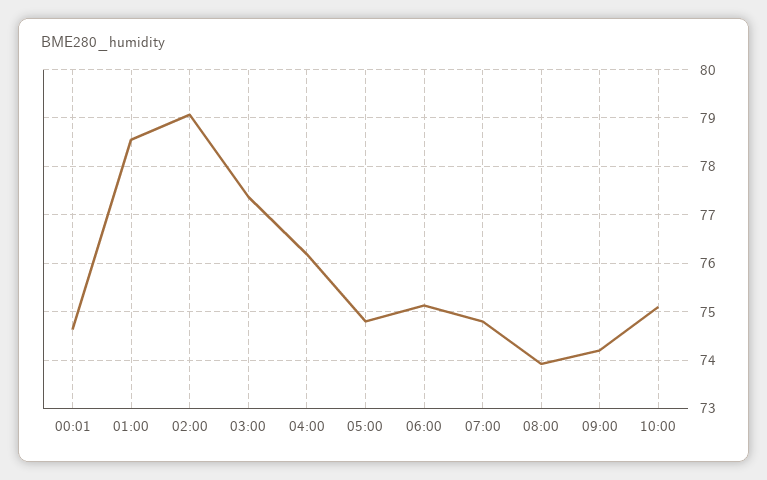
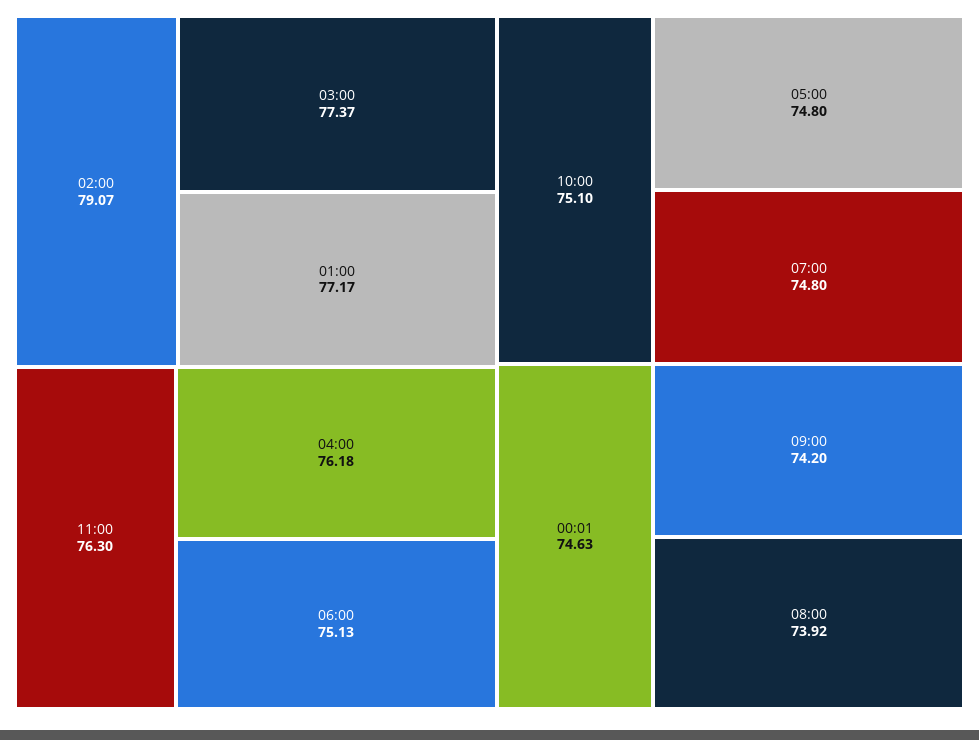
01:00: 78.6 -> 77.17
11:00: none -> 76.3

